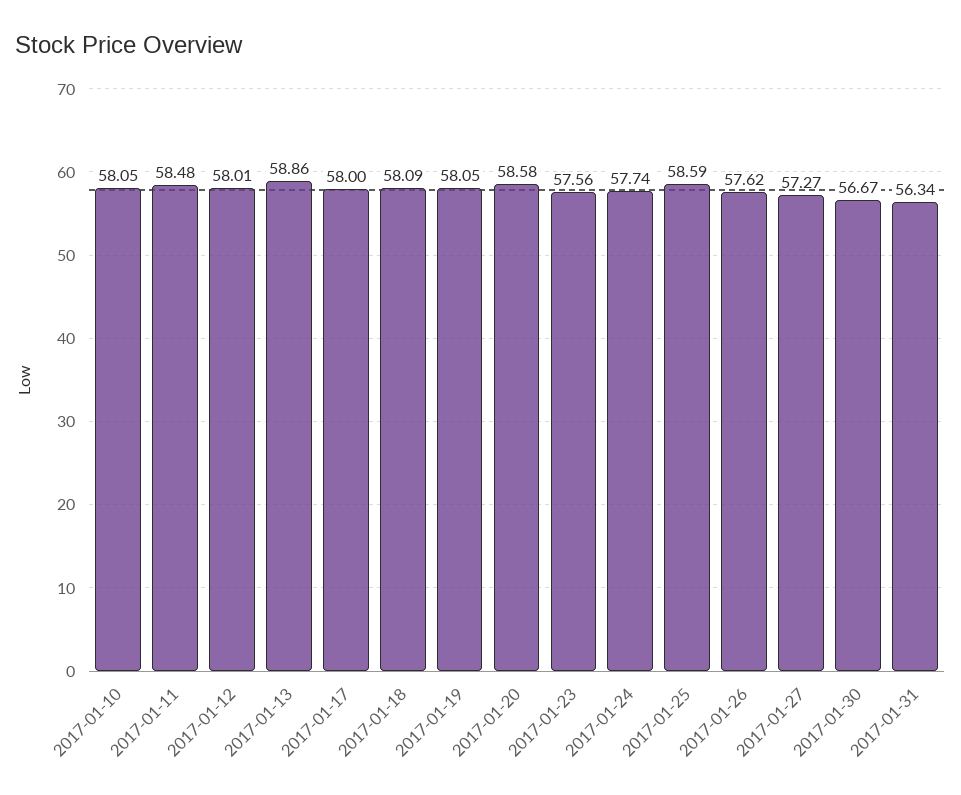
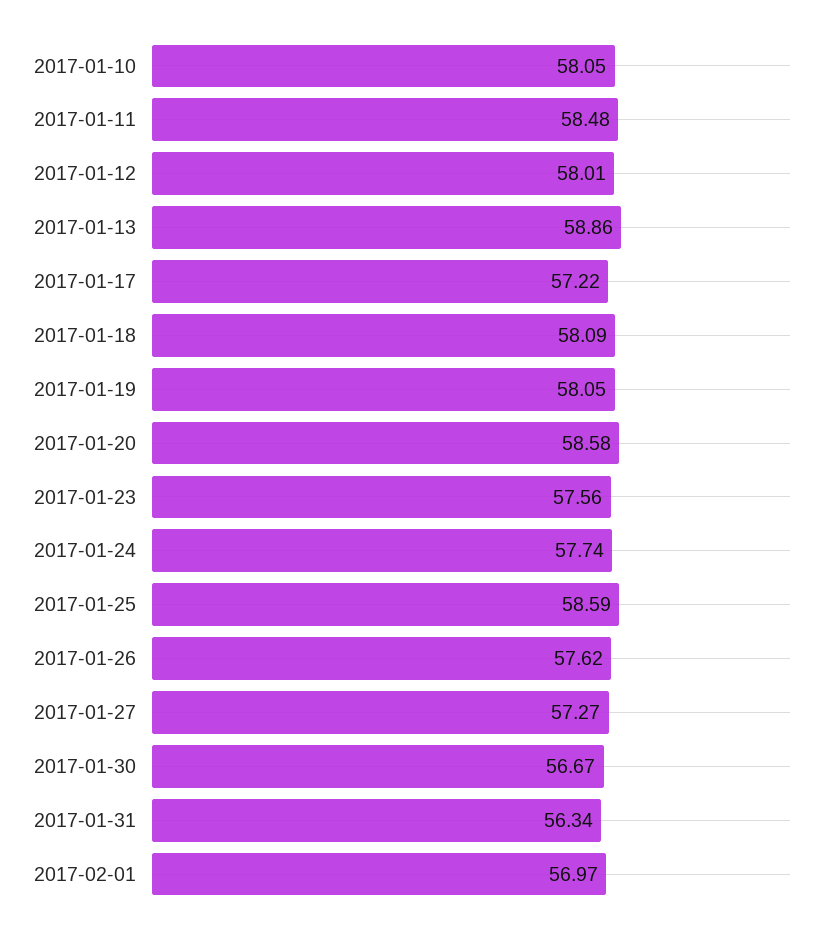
2017-01-17: 58 -> 57.22
2017-02-01: none -> 56.97

